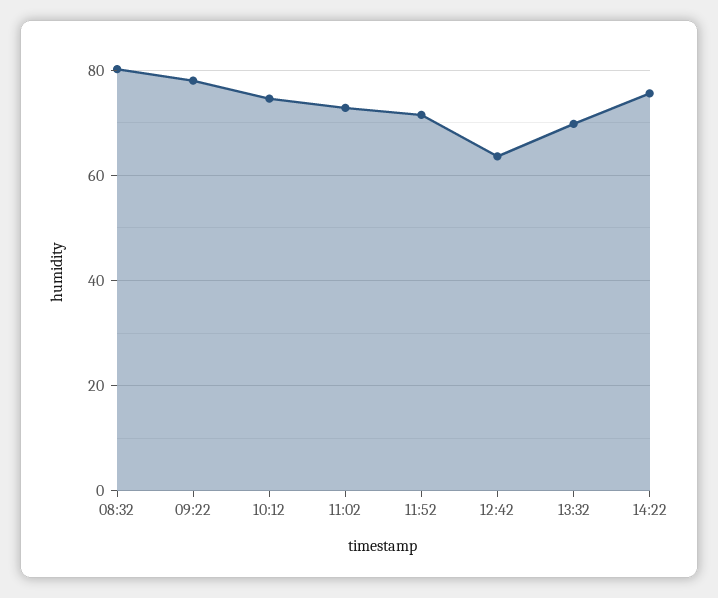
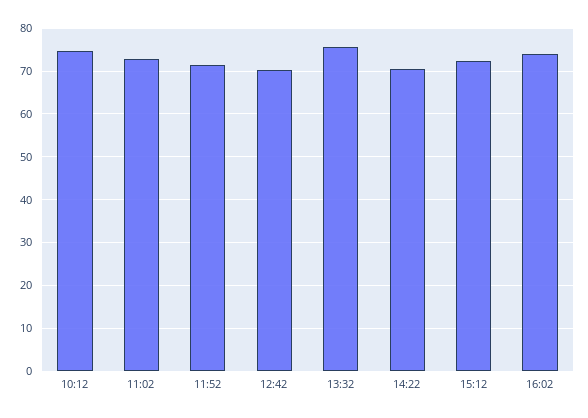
08:32: 80 -> none
09:22: 78 -> none
12:42: 64 -> 70
13:32: 70 -> 76
14:22: 76 -> 70
15:12: none -> 72
16:02: none -> 74

